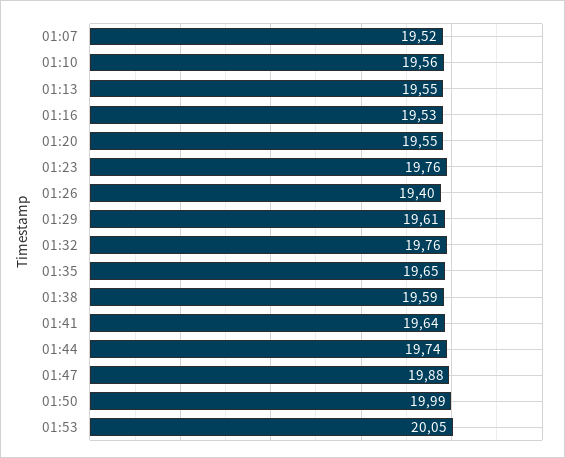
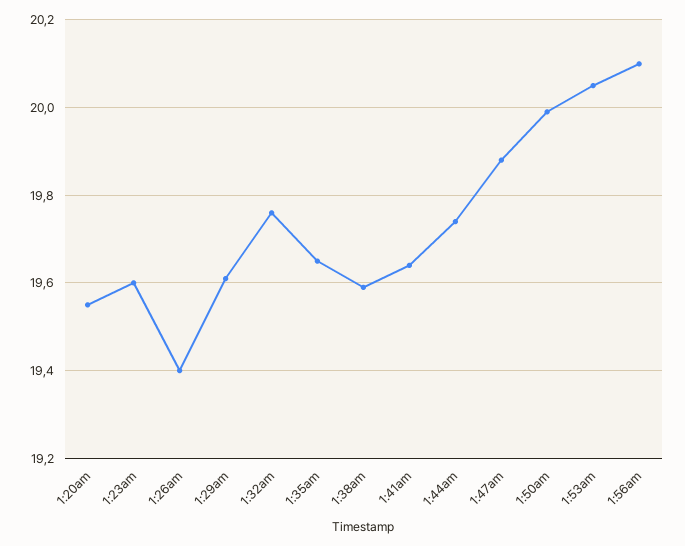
01:07: 19.52 -> none
01:10: 19.56 -> none
01:13: 19.55 -> none
01:16: 19.53 -> none
01:23: 19.76 -> 19.6
1:56am: none -> 20.1

